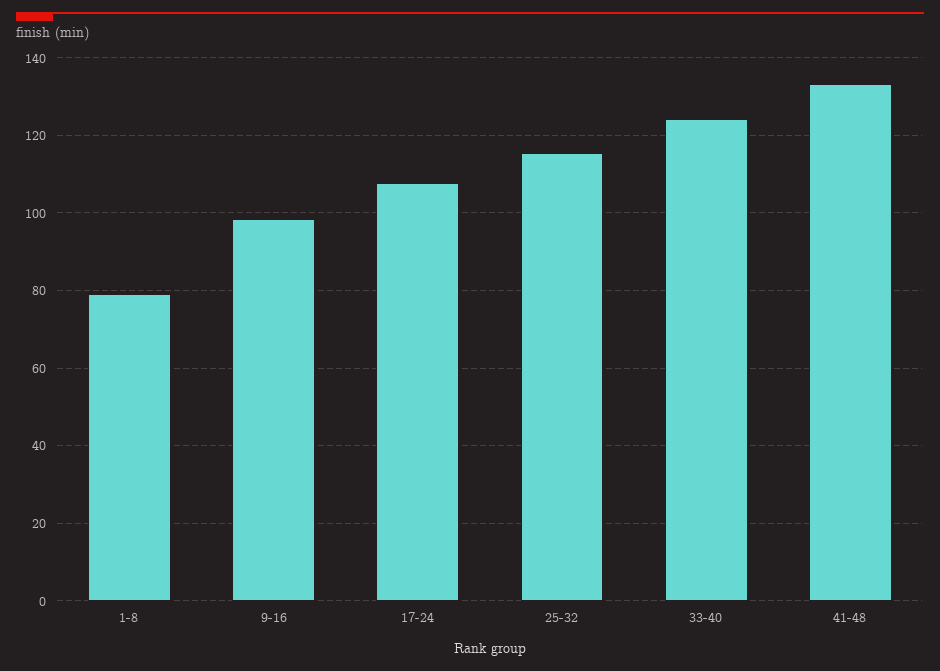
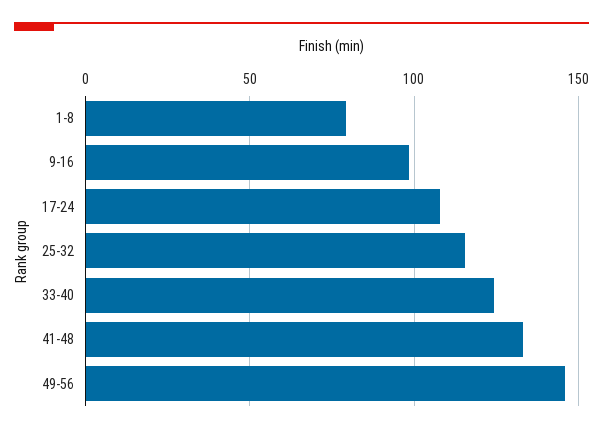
49-56: none -> 145

